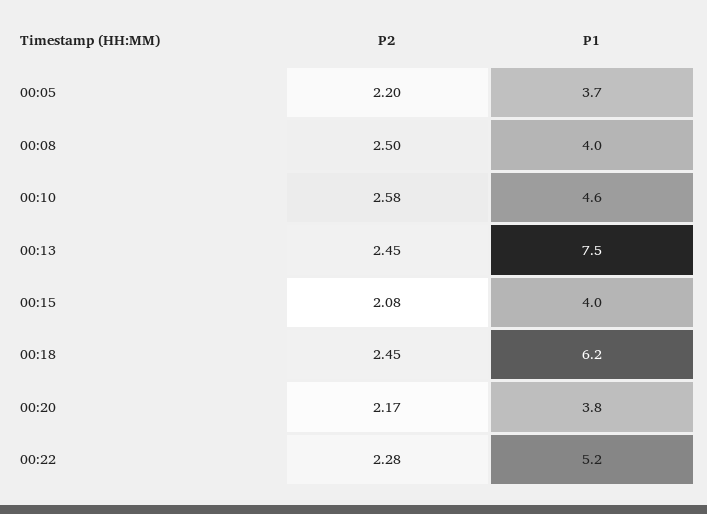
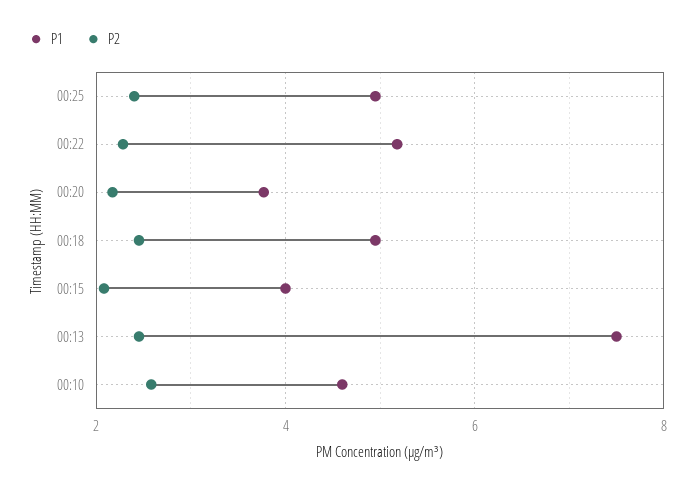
P2, 00:05: 2.2 -> none
P1, 00:05: 3.7 -> none
P2, 00:08: 2.5 -> none
P1, 00:08: 4 -> none
P1, 00:18: 6.2 -> 5
P1, 00:25: none -> 5
P2, 00:25: none -> 2.4

